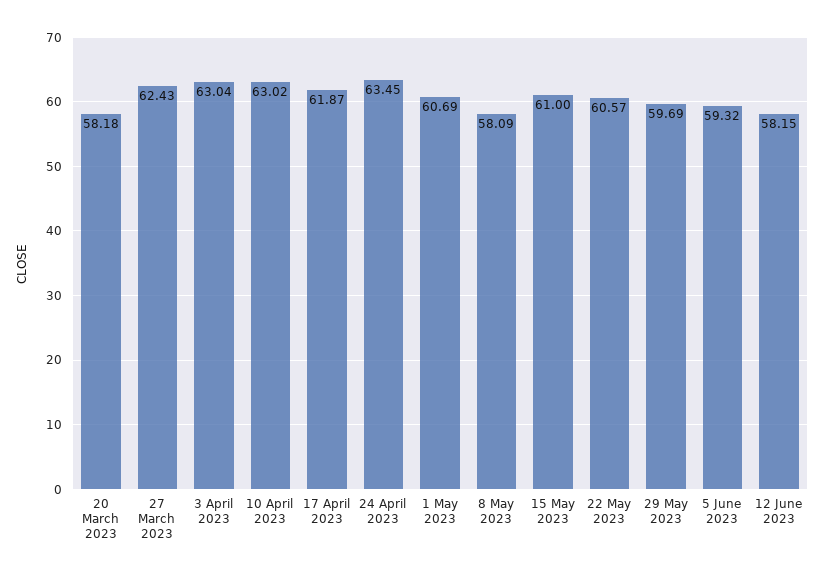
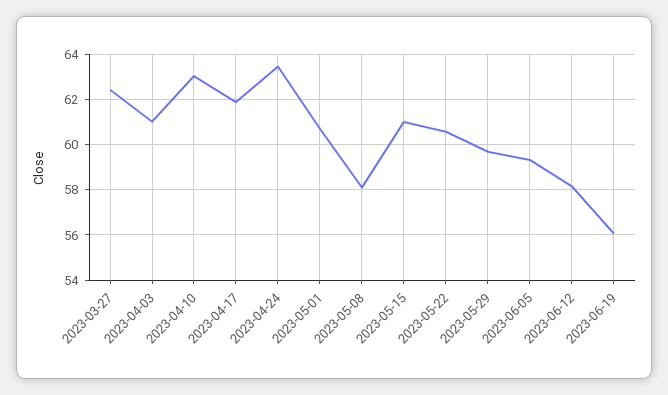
20 March 2023: 58.18 -> none
3 April 2023: 63.04 -> 61
2023-06-19: none -> 56

